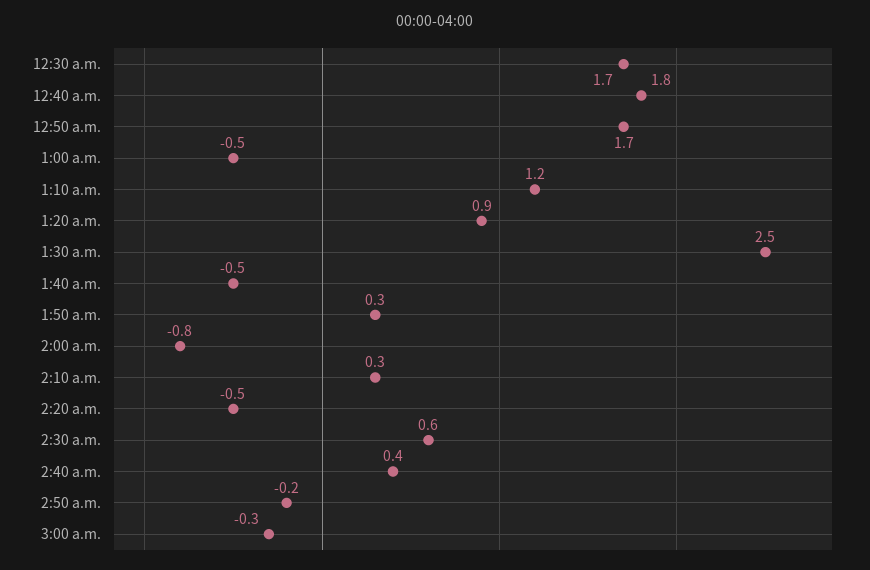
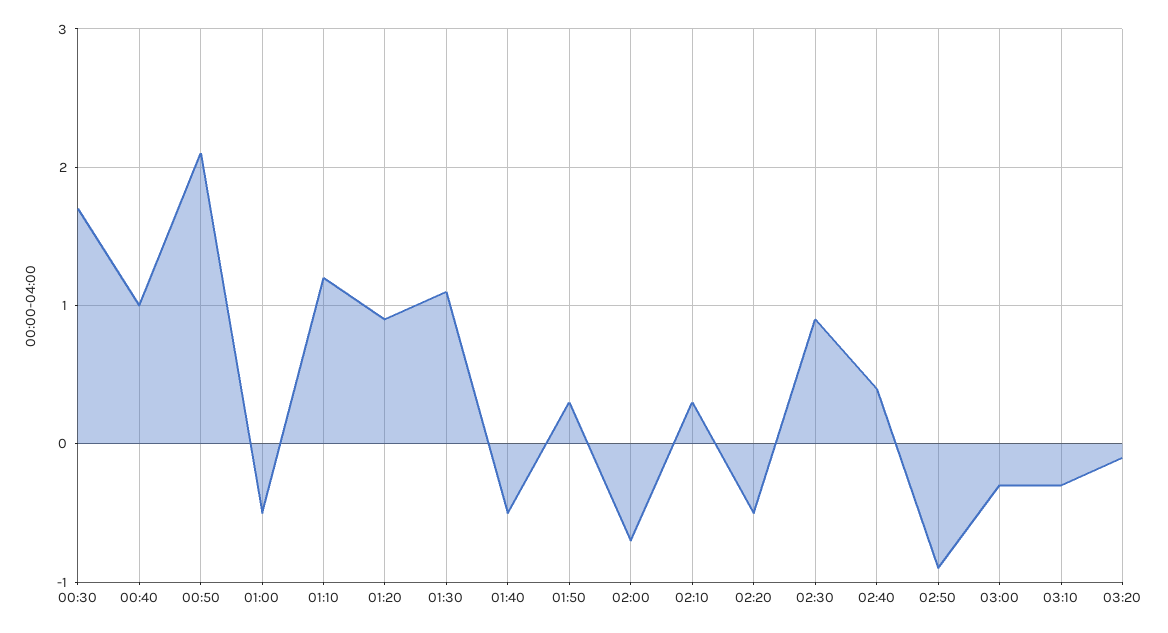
12:40 a.m.: 1.8 -> 1
12:50 a.m.: 1.7 -> 2.1
1:30 a.m.: 2.5 -> 1.1
2:00 a.m.: -0.8 -> -0.7
2:30 a.m.: 0.6 -> 0.9
2:50 a.m.: -0.2 -> -0.9
03:10: none -> -0.3
03:20: none -> -0.1

